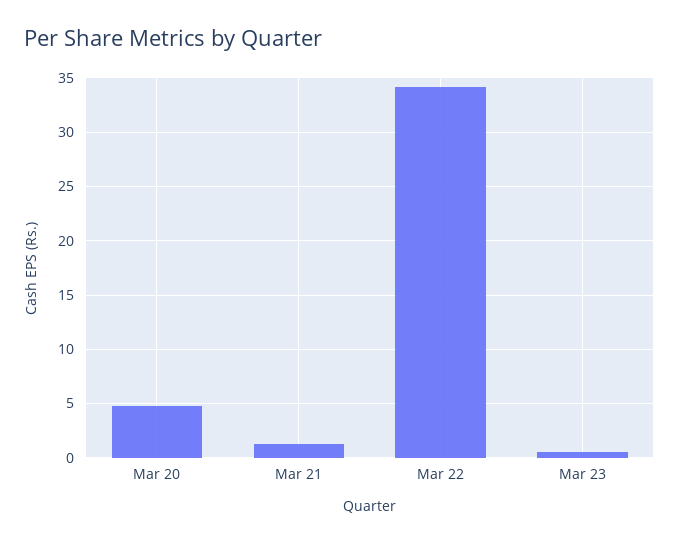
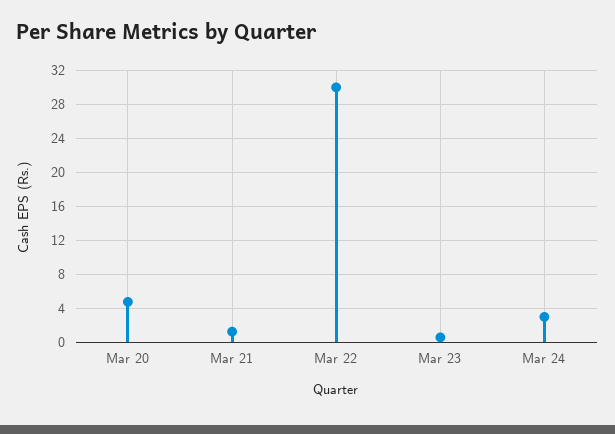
Mar 22: 34 -> 30
Mar 24: none -> 3

